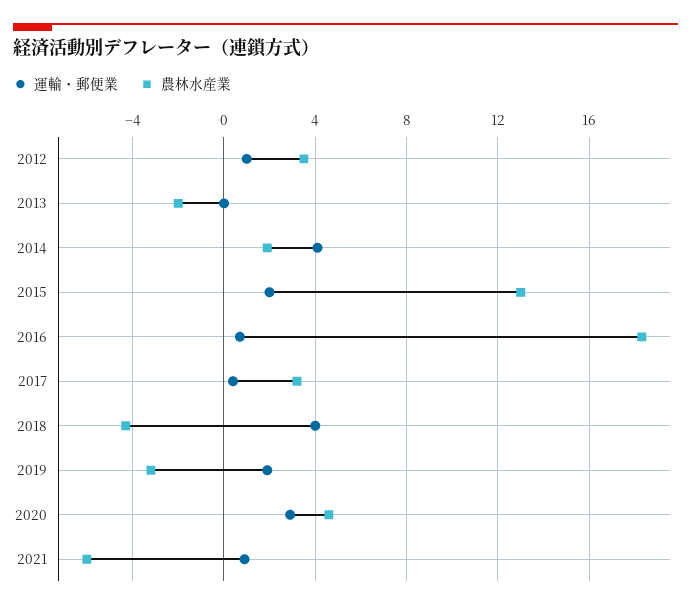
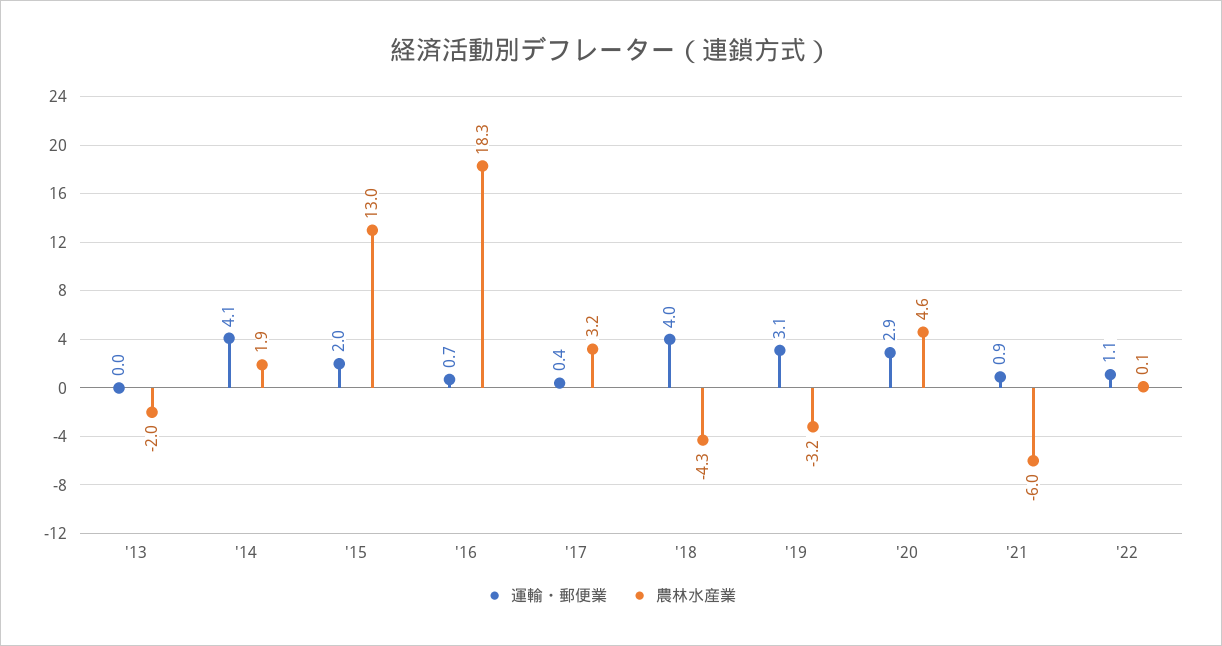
運輸・郵便業, 2012: 1 -> none
農林水産業, 2012: 3.5 -> none
運輸・郵便業, 2019: 2 -> 3.1
運輸・郵便業, '22: none -> 1.1
農林水産業, '22: none -> 0.1

